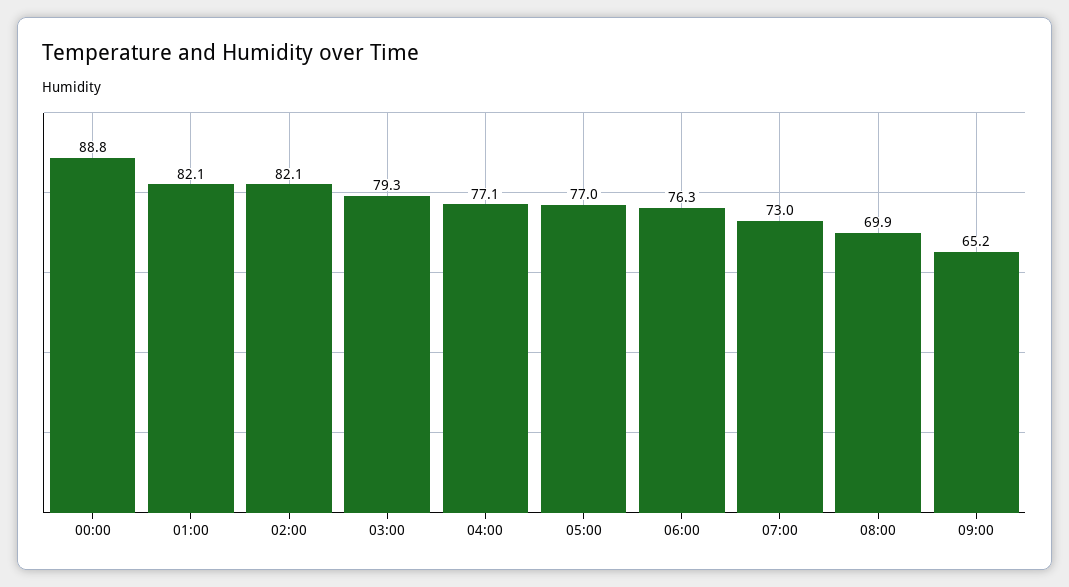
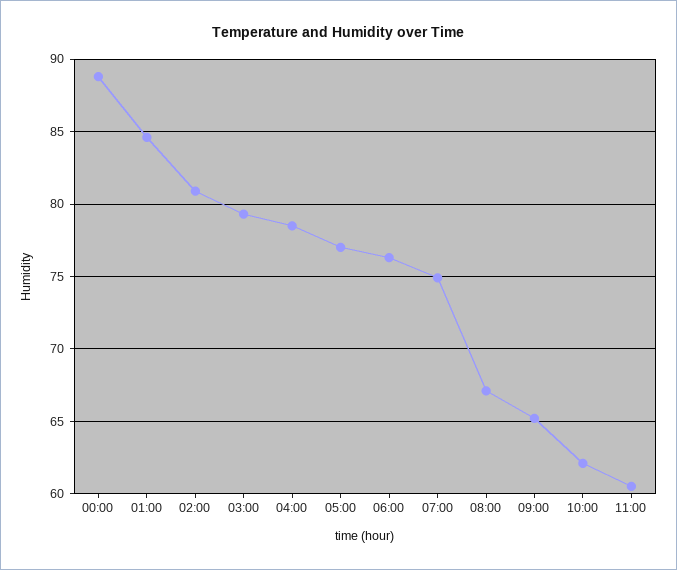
01:00: 82.1 -> 84.5
02:00: 82.1 -> 81
04:00: 77.1 -> 78.5
07:00: 73 -> 75
08:00: 69.9 -> 67
10:00: none -> 62
11:00: none -> 60.5

